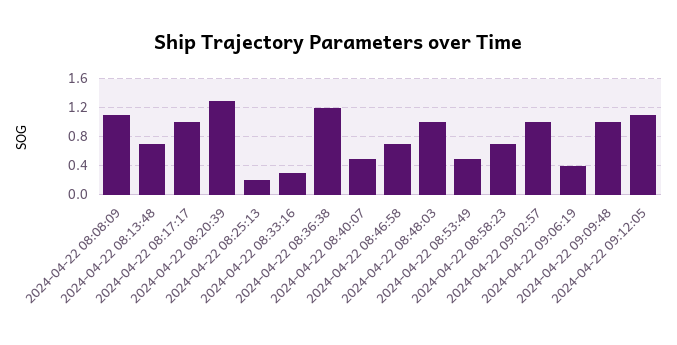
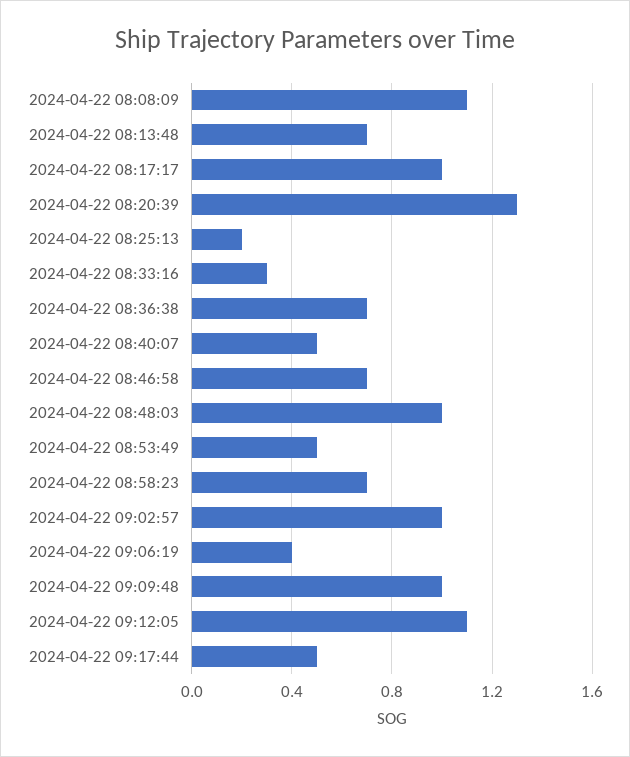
2024-04-22 08:36:38: 1.2 -> 0.7
2024-04-22 09:17:44: none -> 0.5

